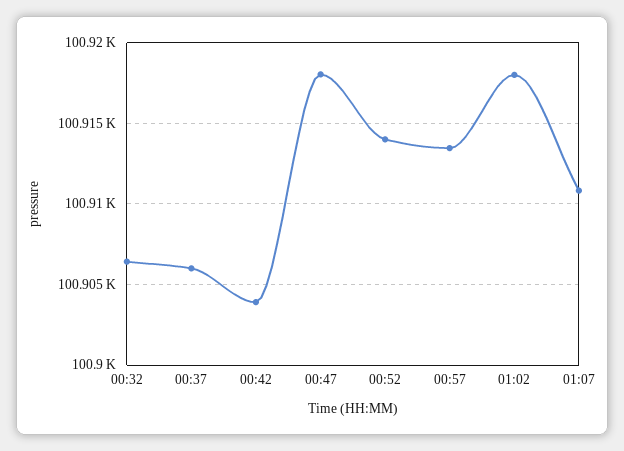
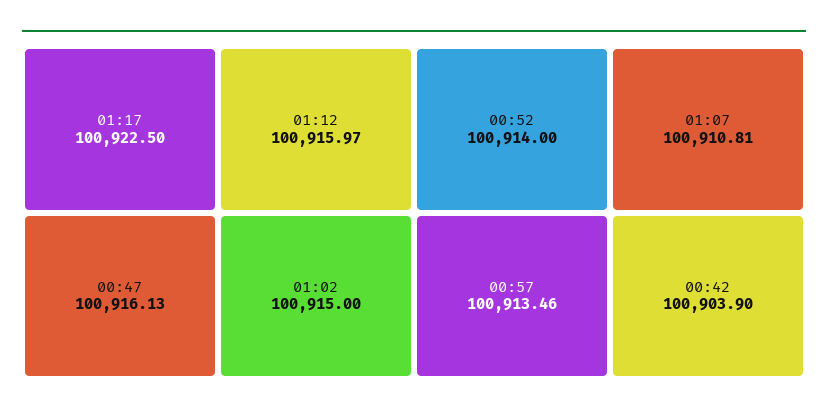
00:32: 100906.5 -> none
00:37: 100906 -> none
00:47: 100918 -> 100916.13
01:02: 100918 -> 100915
01:17: none -> 100922.5
01:12: none -> 100915.97

